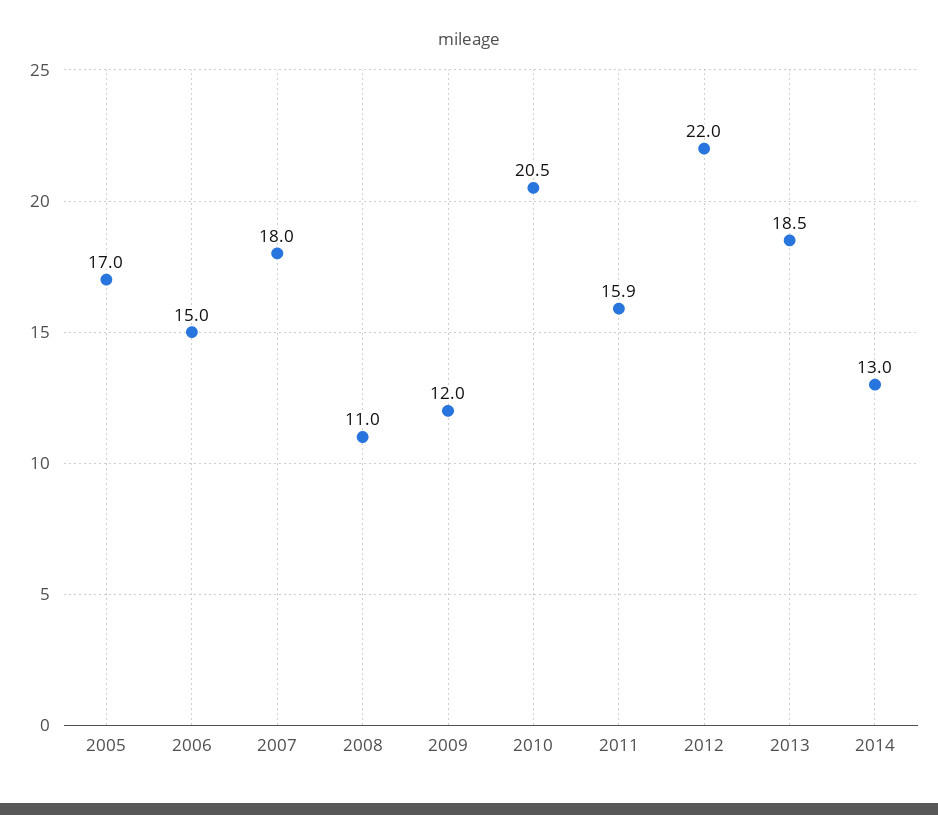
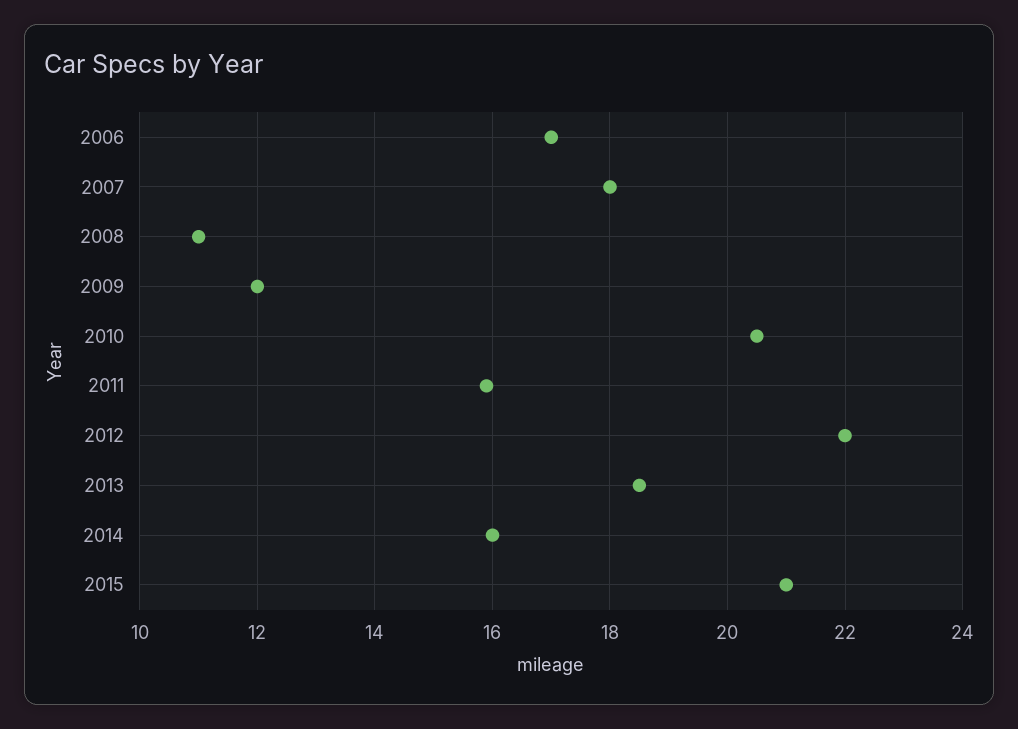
2005: 17 -> none
2006: 15 -> 17
2014: 13 -> 16
2015: none -> 21

